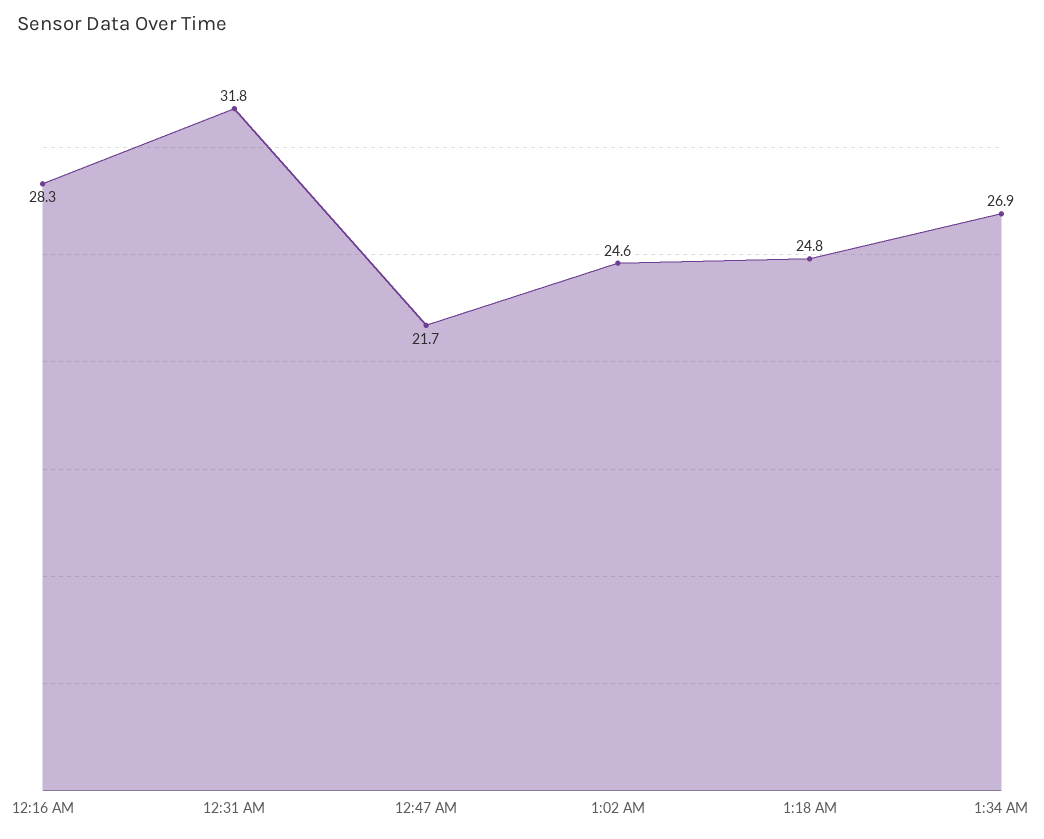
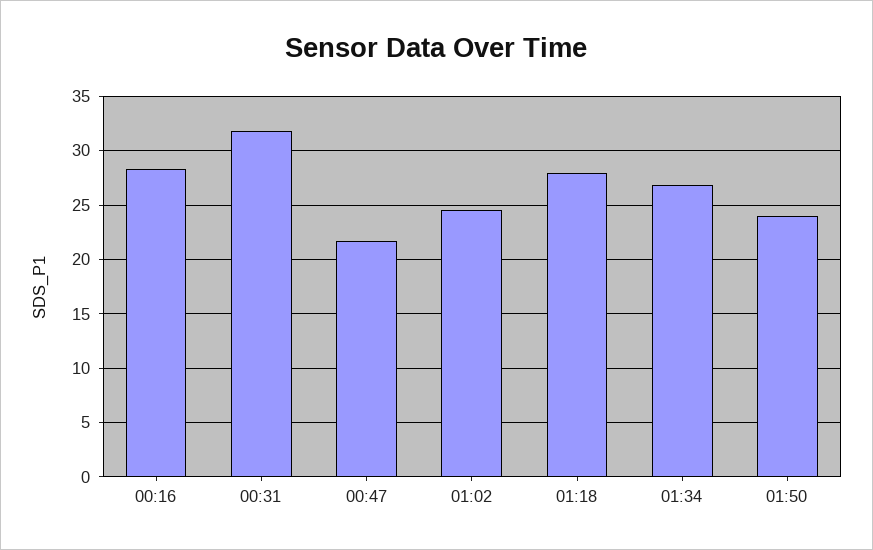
1:18 AM: 24.8 -> 28
01:50: none -> 24

